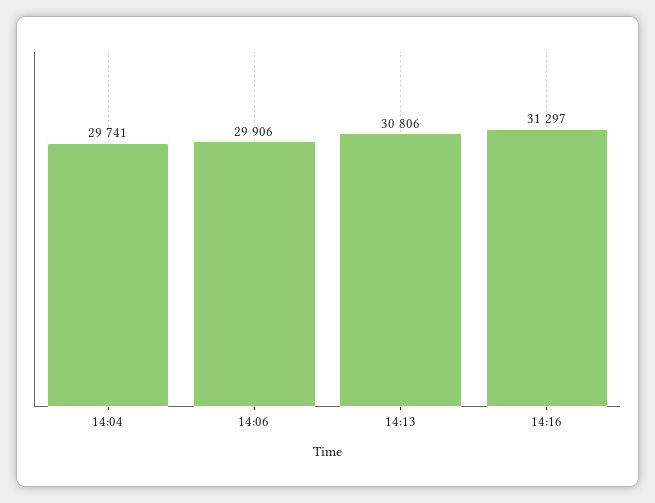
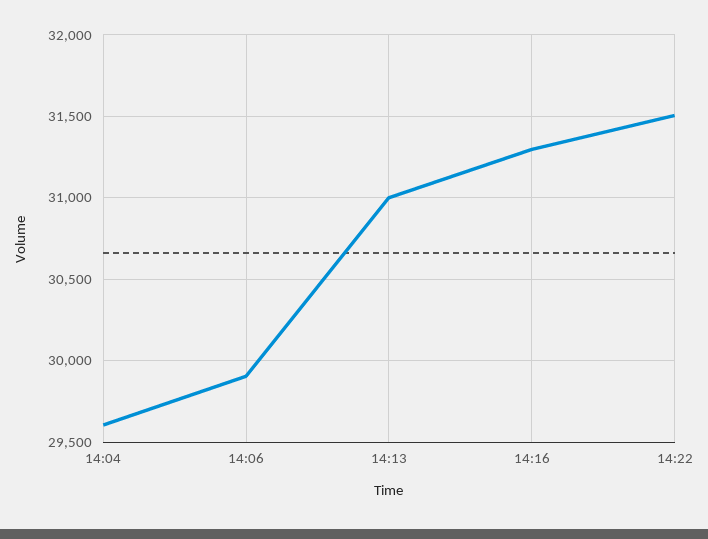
14:04: 29741 -> 29600
14:13: 30806 -> 31000
14:22: none -> 31500

